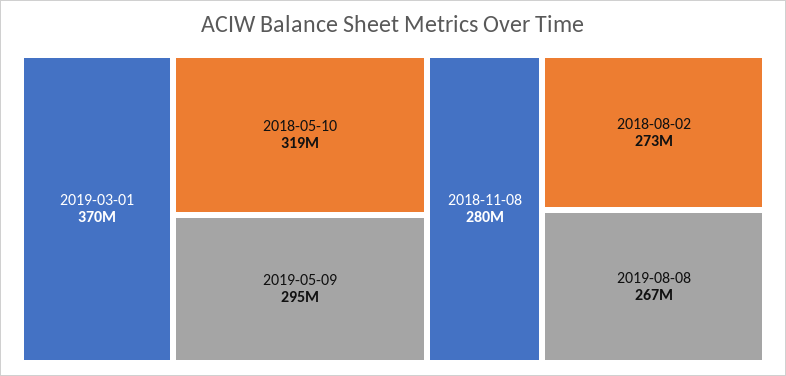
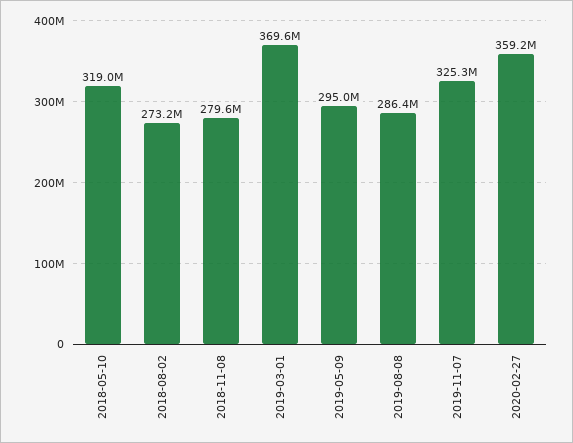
2019-08-08: 267000000 -> 286400000
2019-11-07: none -> 325300000
2020-02-27: none -> 359200000

